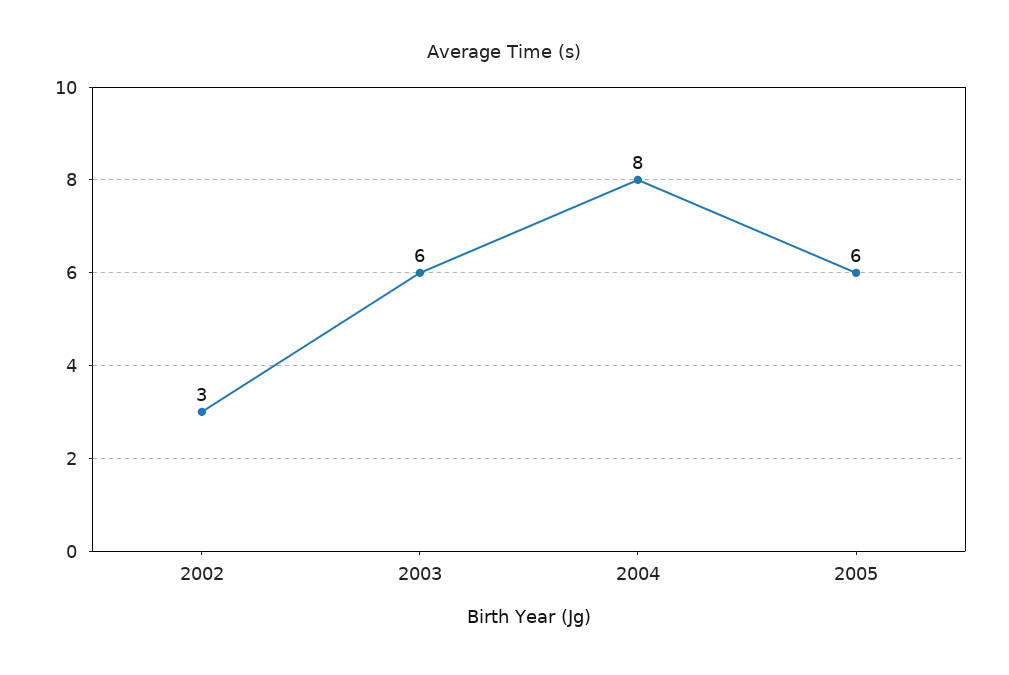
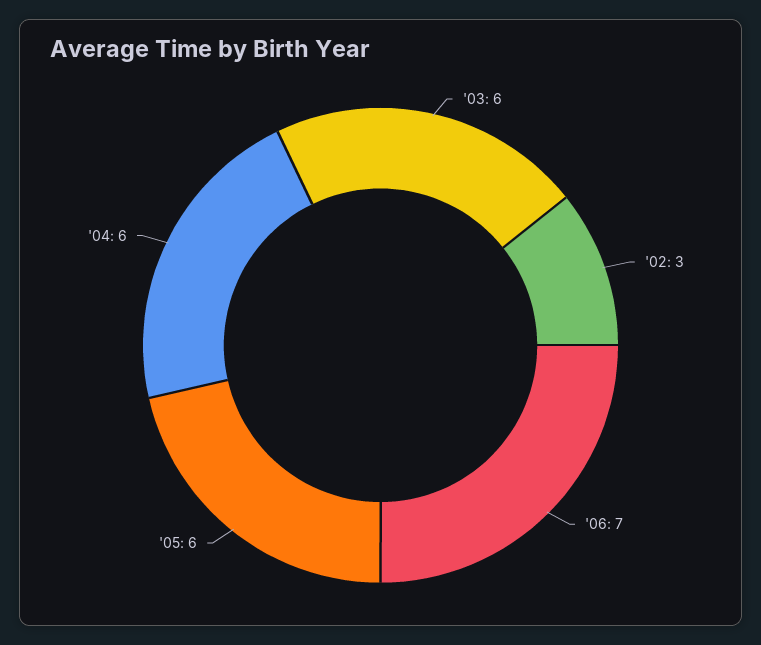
2004: 8 -> 6
'06: none -> 7

